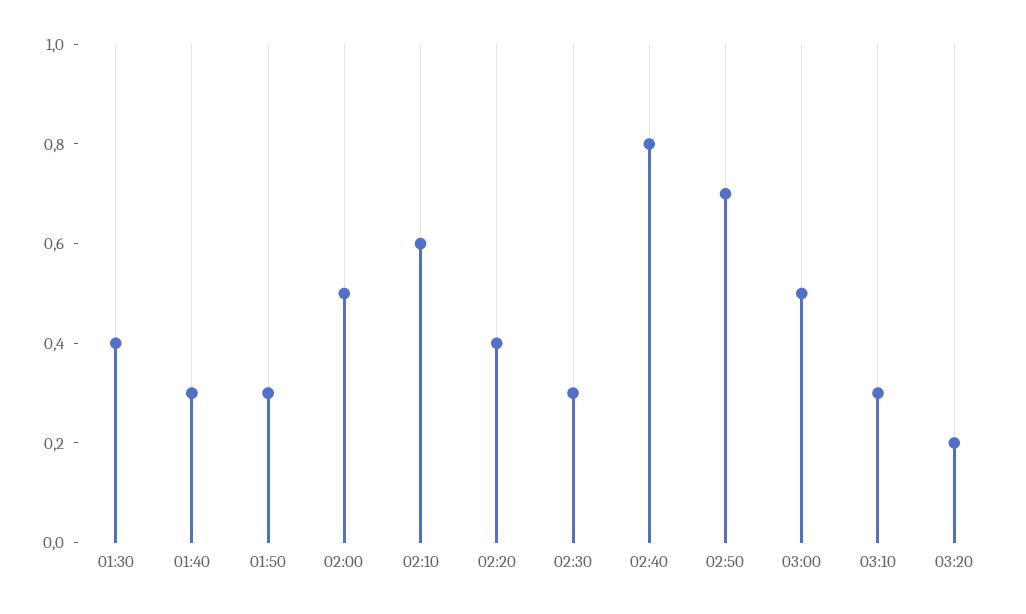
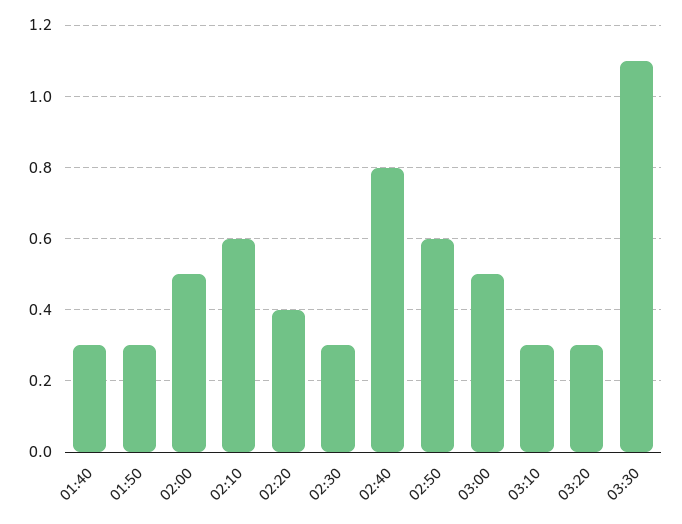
01:30: 0.4 -> none
02:50: 0.7 -> 0.6
03:20: 0.2 -> 0.3
03:30: none -> 1.1

